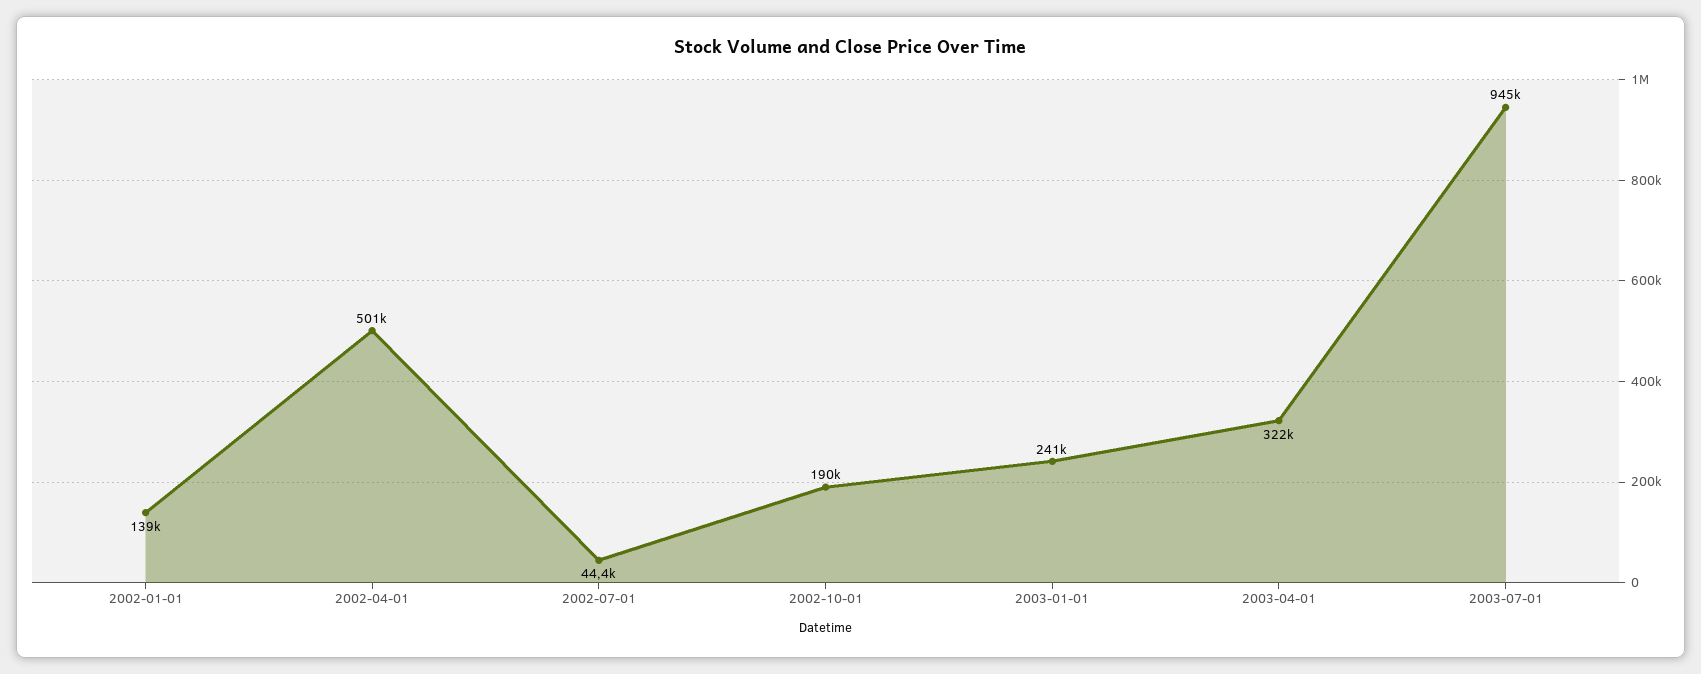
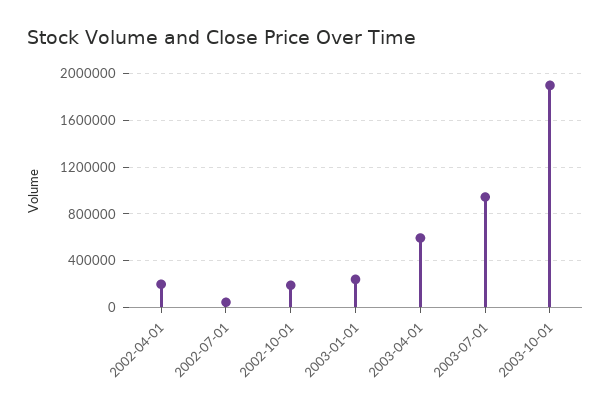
2002-01-01: 139000 -> none
2002-04-01: 501000 -> 200000
2003-04-01: 322000 -> 600000
2003-10-01: none -> 1900000

